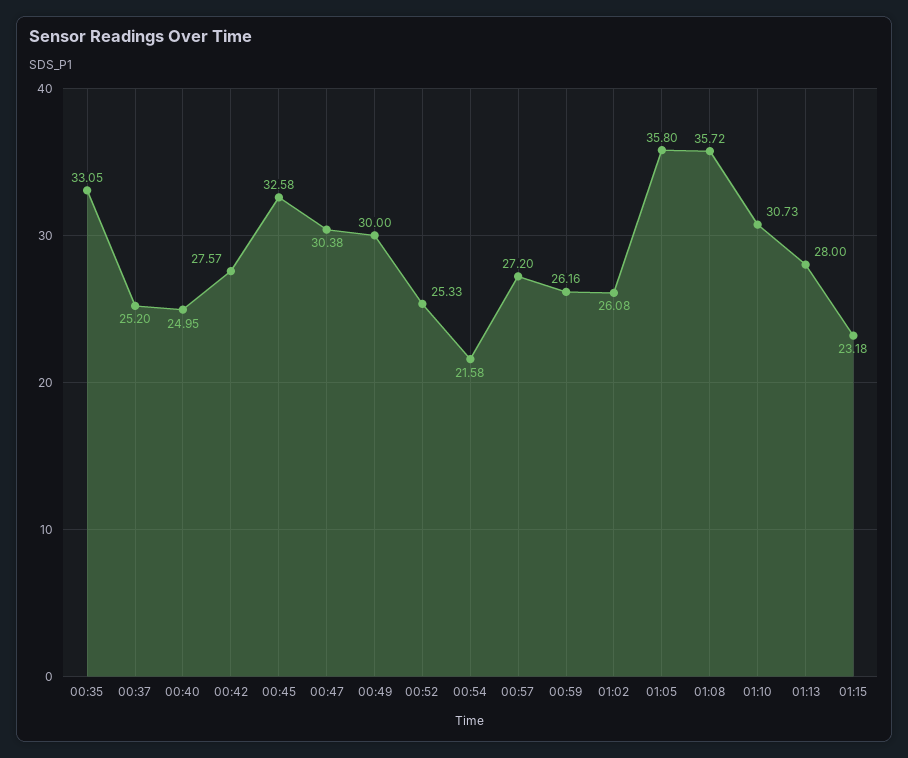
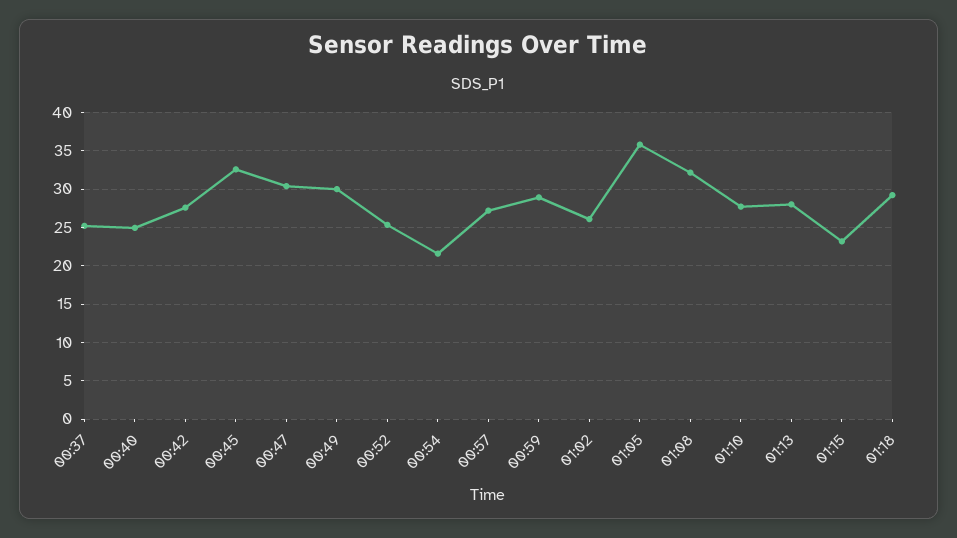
00:35: 33.05 -> none
00:59: 26.16 -> 29
01:08: 35.72 -> 32
01:10: 30.73 -> 28
01:18: none -> 29

